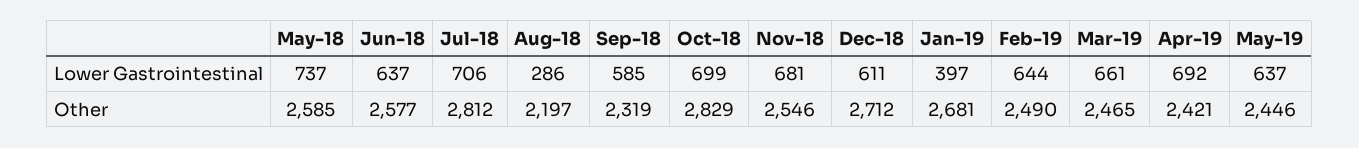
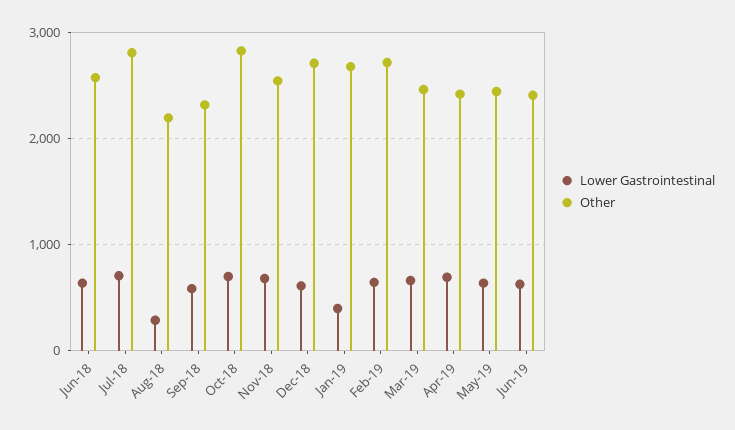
Lower Gastrointestinal, May-18: 737 -> none
Other, May-18: 2585 -> none
Other, Feb-19: 2490 -> 2700
Lower Gastrointestinal, Jun-19: none -> 600
Other, Jun-19: none -> 2400

